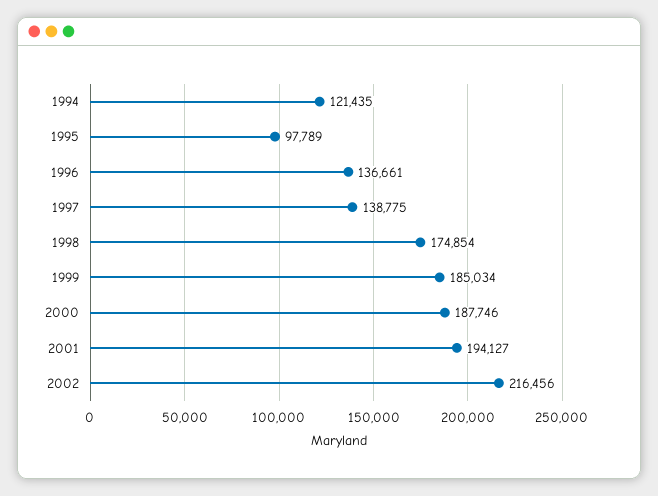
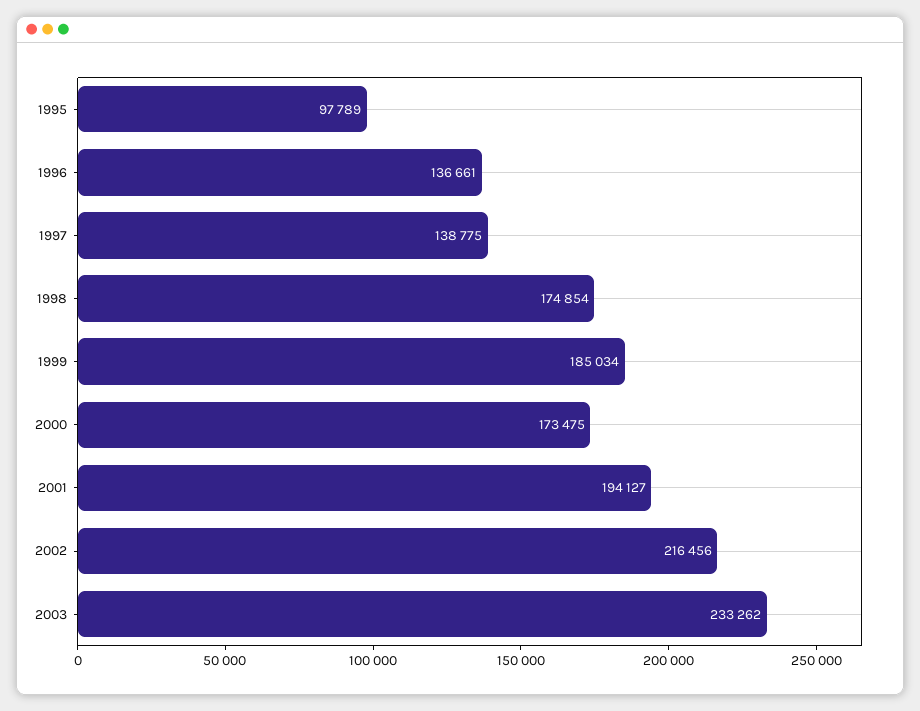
1994: 121435 -> none
2000: 187746 -> 173475
2003: none -> 233262

